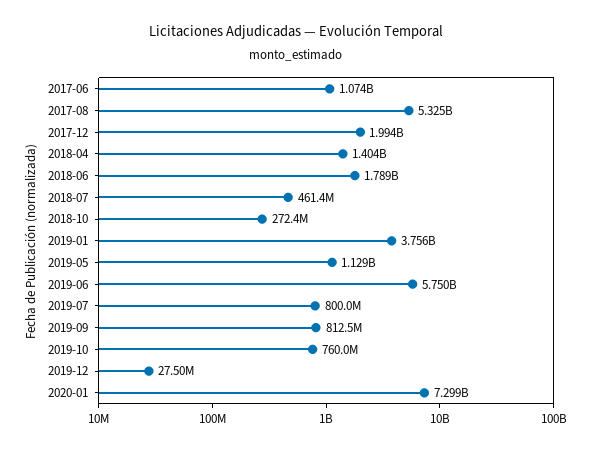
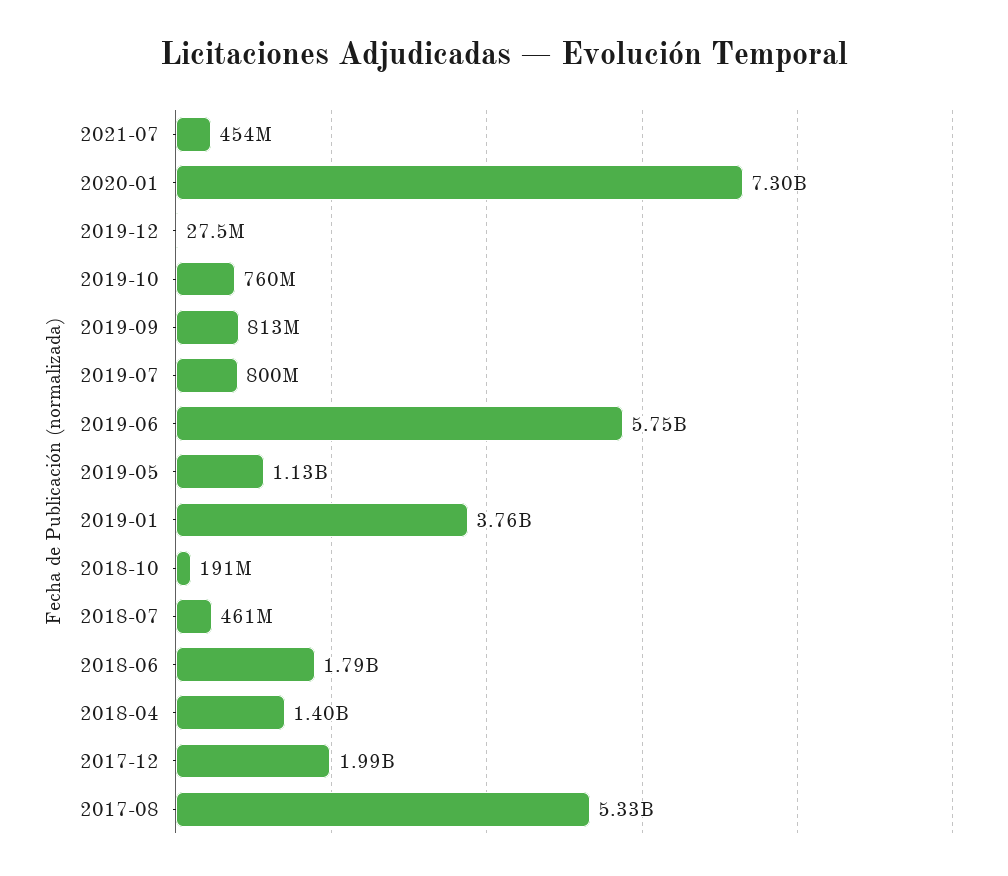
2017-06: 1074000000 -> none
2018-10: 272400000 -> 191000000
2021-07: none -> 454000000

